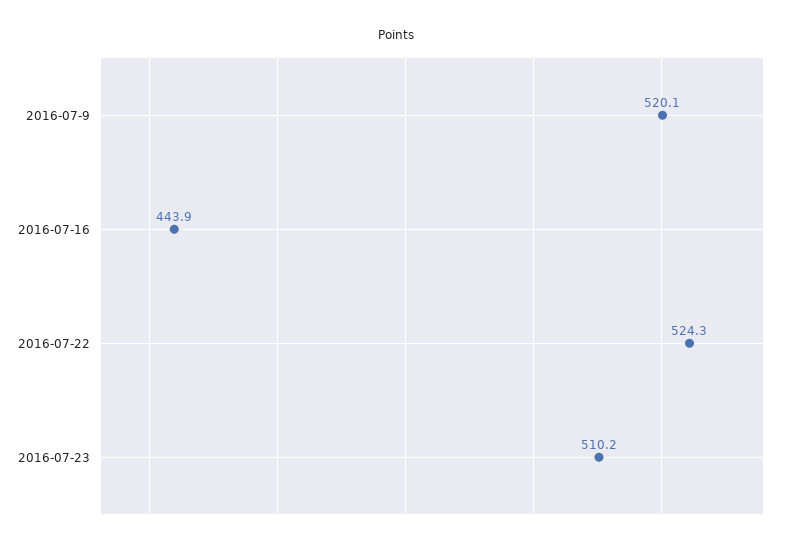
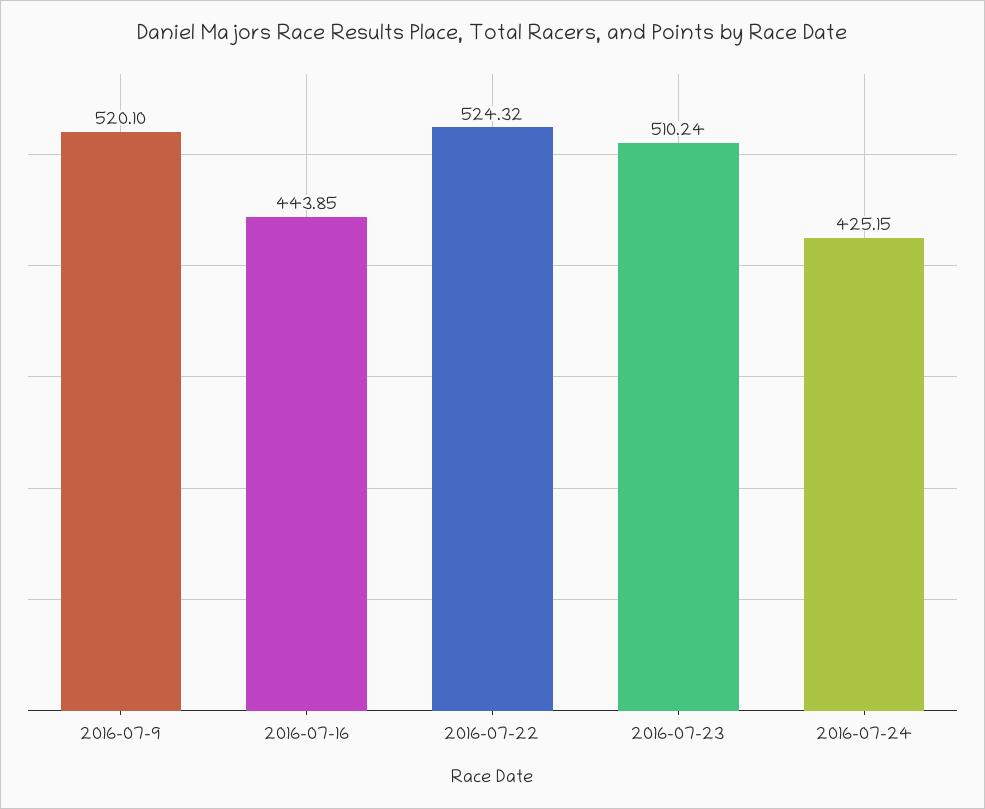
2016-07-24: none -> 425.15

